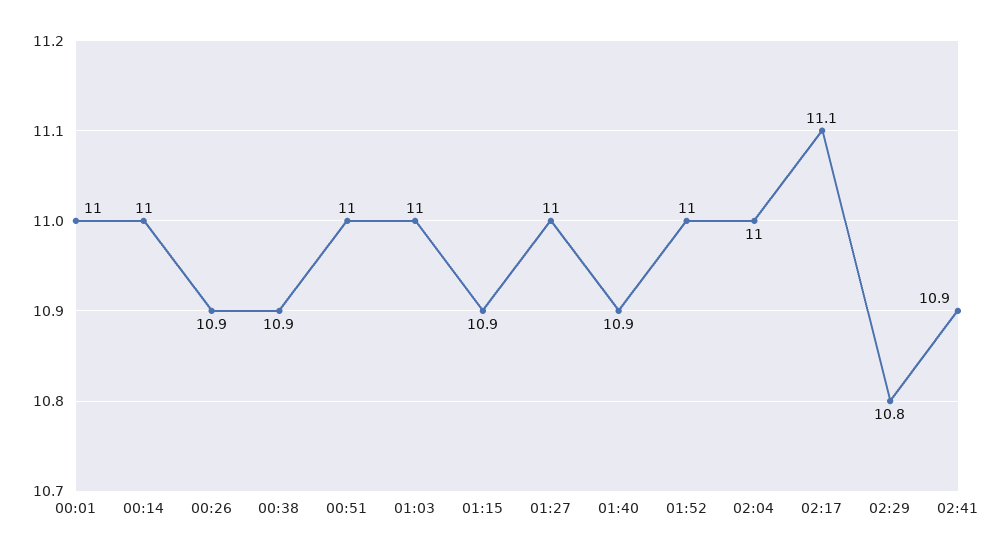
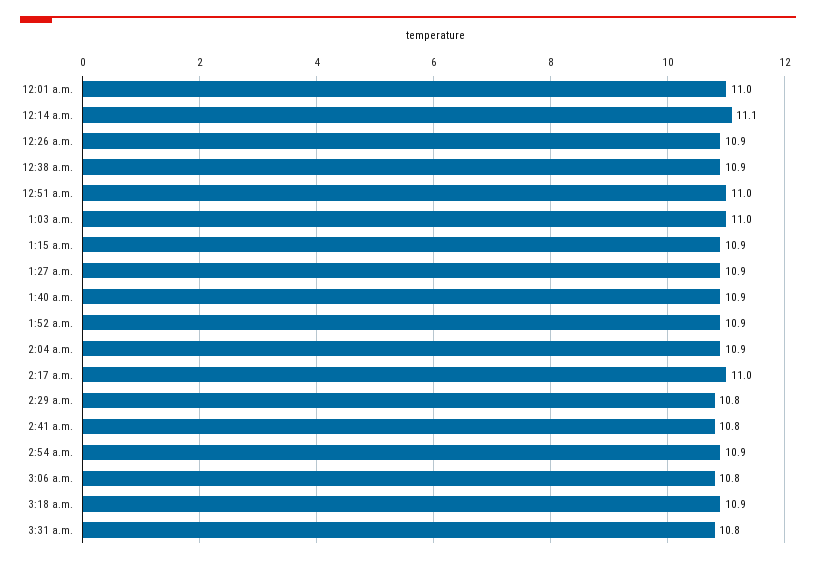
00:14: 11 -> 11.1
01:27: 11 -> 10.9
01:52: 11 -> 10.9
02:04: 11 -> 10.9
02:17: 11.1 -> 11
02:41: 10.9 -> 10.8
2:54 a.m.: none -> 10.9
3:06 a.m.: none -> 10.8
3:18 a.m.: none -> 10.9
3:31 a.m.: none -> 10.8

